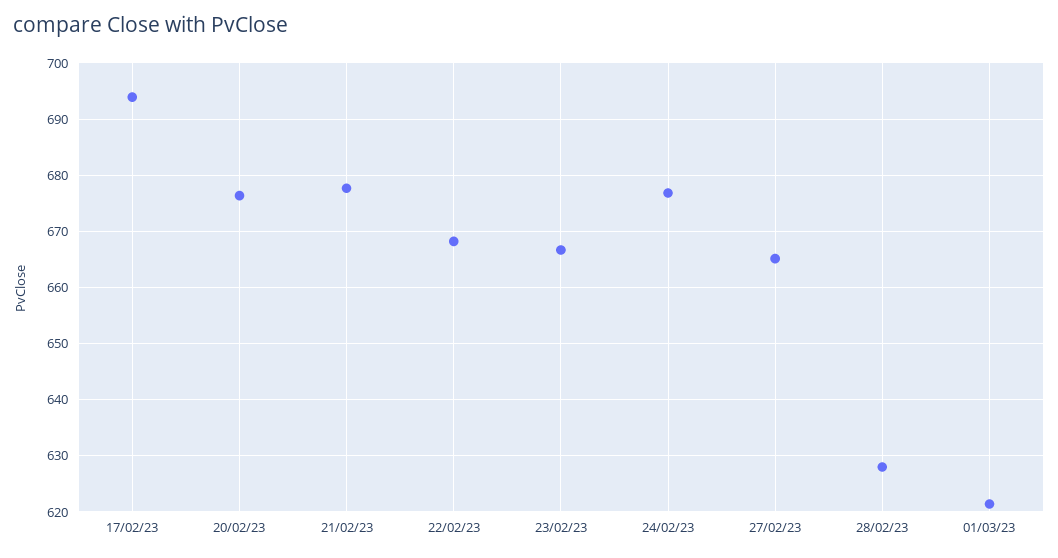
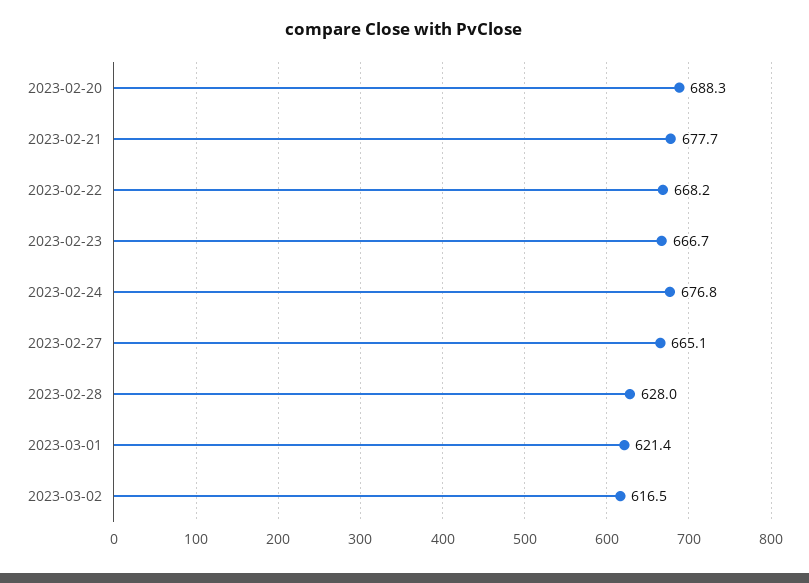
17/02/23: 694 -> none
20/02/23: 676 -> 688.3
2023-03-02: none -> 616.5

